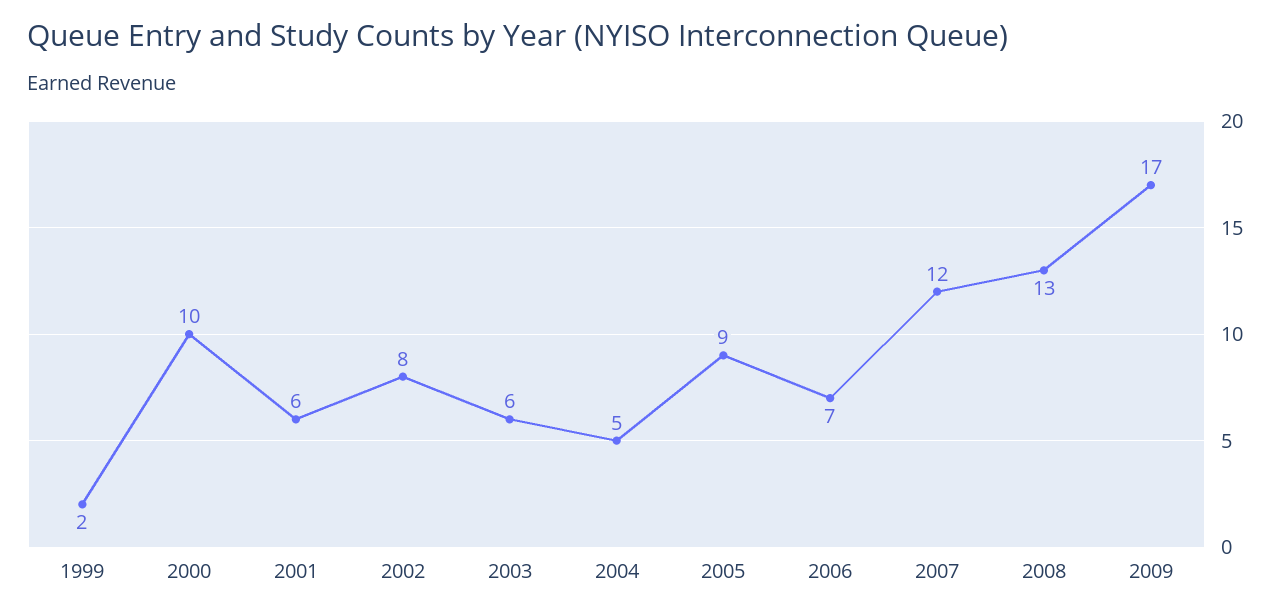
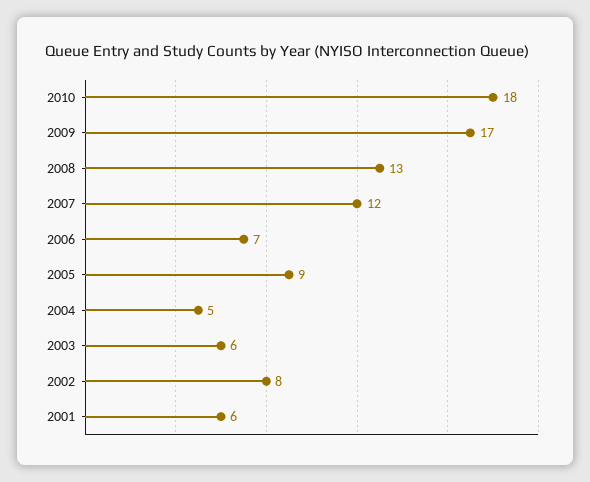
1999: 2 -> none
2000: 10 -> none
2010: none -> 18

